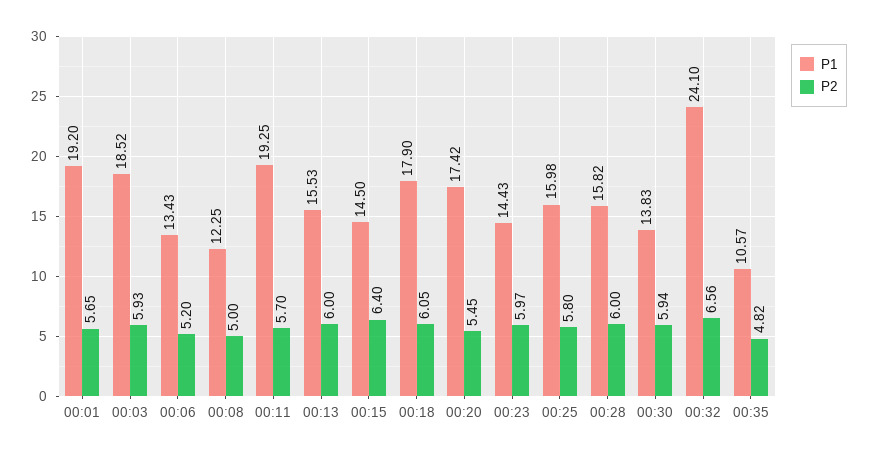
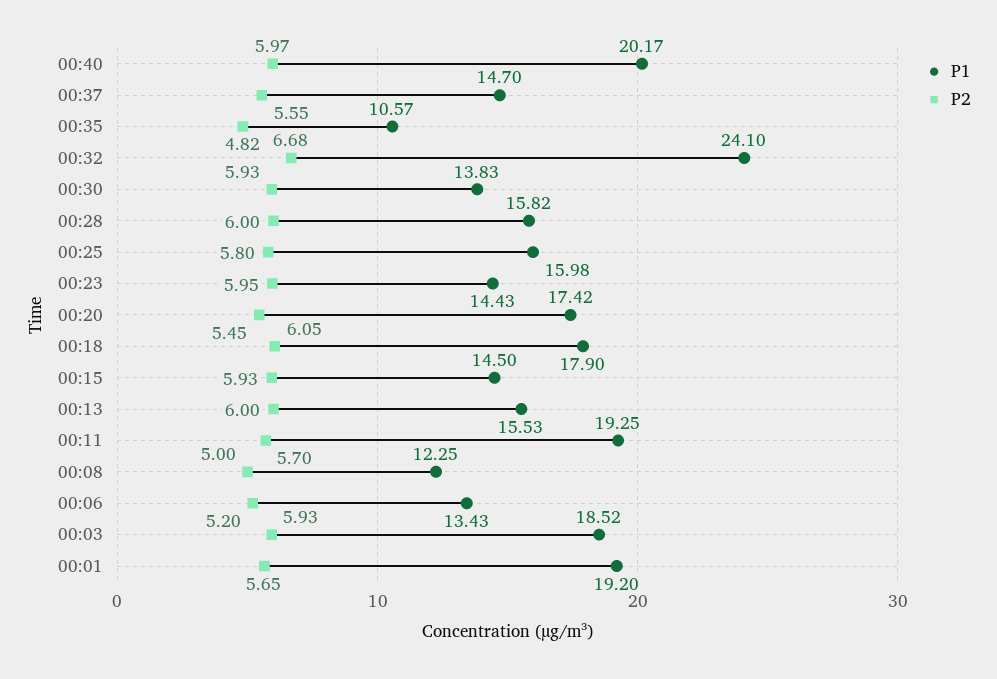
P2, 00:15: 6.4 -> 5.93
P2, 00:23: 5.97 -> 5.95
P2, 00:30: 5.94 -> 5.93
P2, 00:32: 6.56 -> 6.68
P1, 00:40: none -> 20.17
P2, 00:40: none -> 5.97
P1, 00:37: none -> 14.7
P2, 00:37: none -> 5.55

